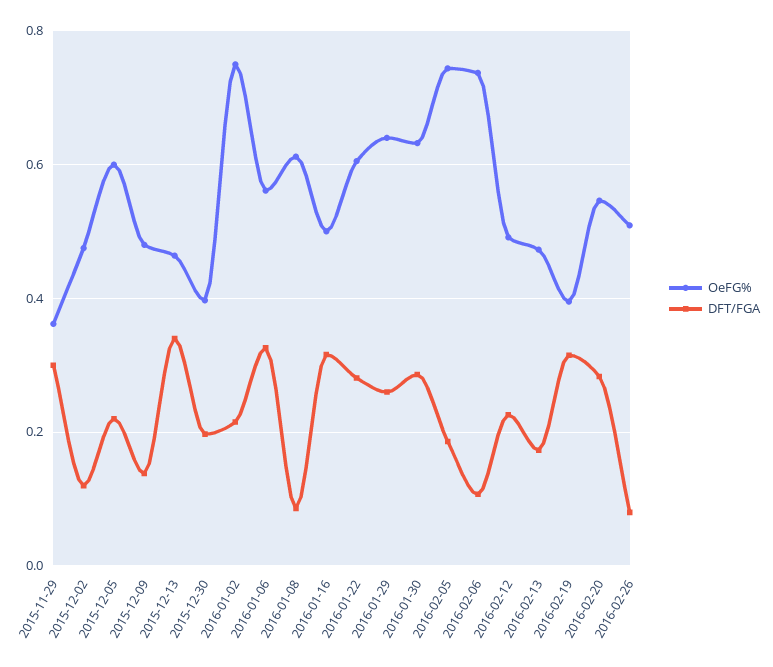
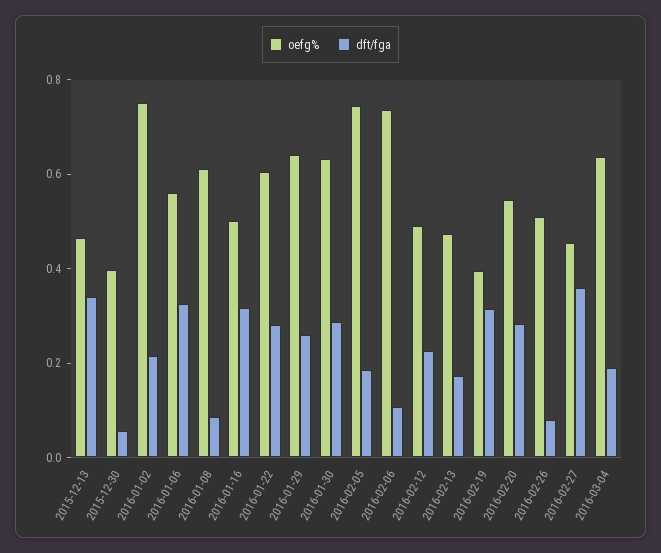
OeFG%, 2015-11-29: 0.36 -> none
DFT/FGA, 2015-11-29: 0.3 -> none
OeFG%, 2015-12-02: 0.48 -> none
DFT/FGA, 2015-12-02: 0.12 -> none
OeFG%, 2015-12-05: 0.6 -> none
DFT/FGA, 2015-12-05: 0.22 -> none
OeFG%, 2015-12-09: 0.48 -> none
DFT/FGA, 2015-12-09: 0.14 -> none
DFT/FGA, 2015-12-30: 0.2 -> 0.05
OeFG%, 2016-02-27: none -> 0.45
DFT/FGA, 2016-02-27: none -> 0.35
OeFG%, 2016-03-04: none -> 0.65
DFT/FGA, 2016-03-04: none -> 0.2

